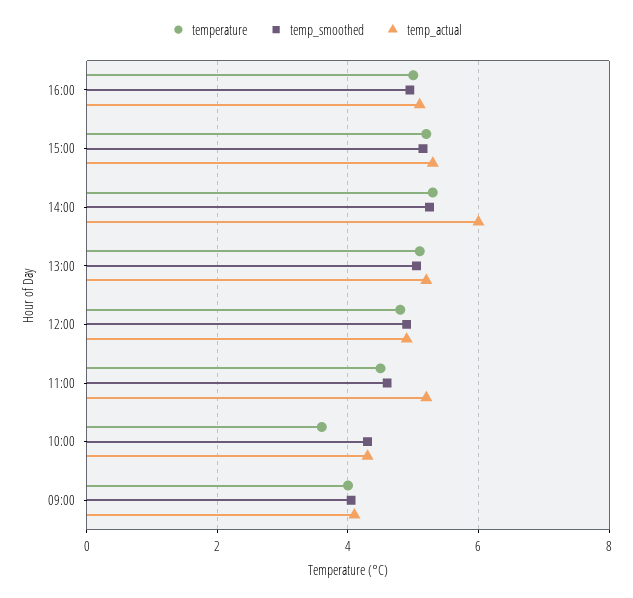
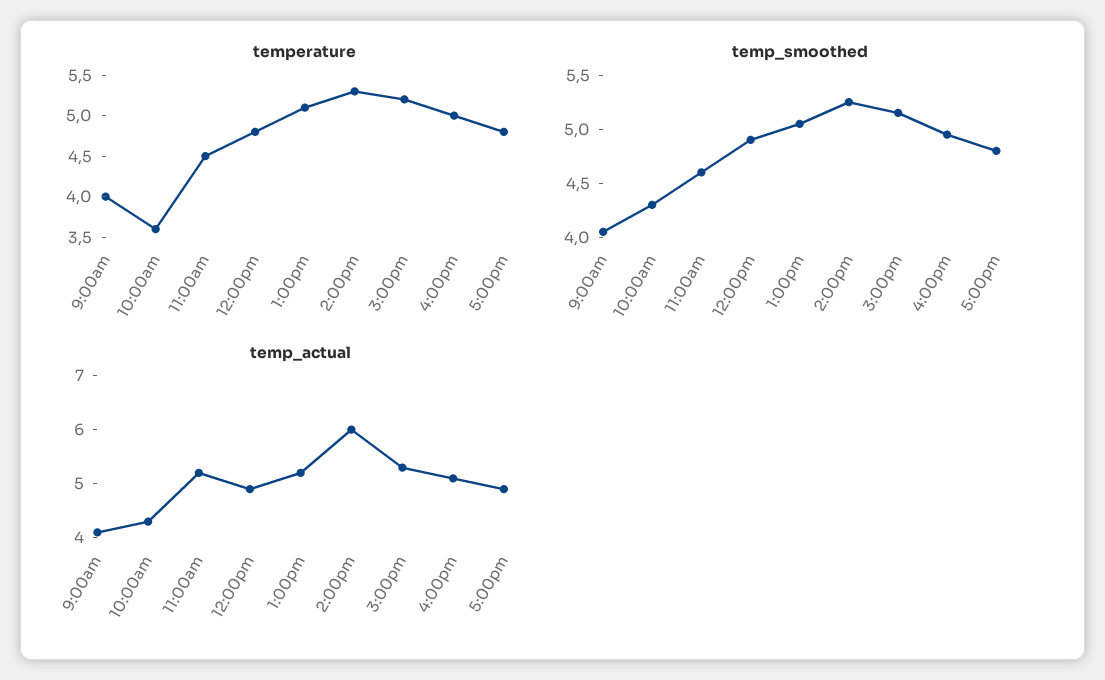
temperature, 5:00pm: none -> 4.8
temp_smoothed, 5:00pm: none -> 4.8
temp_actual, 5:00pm: none -> 5

